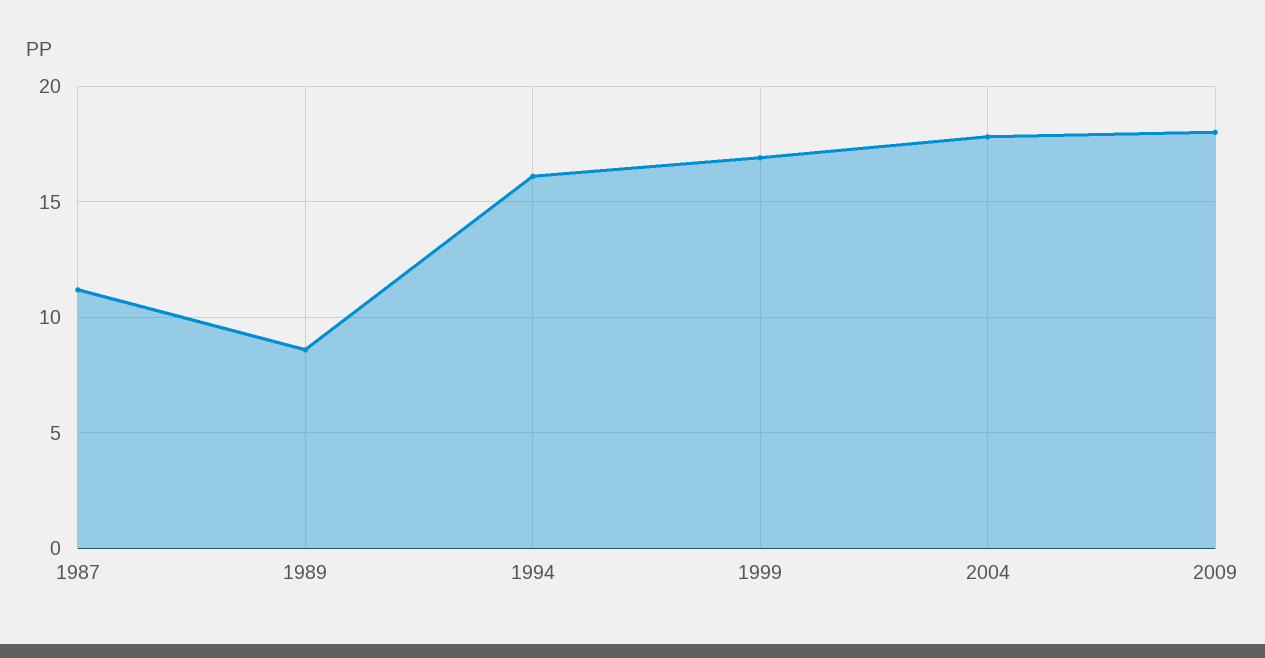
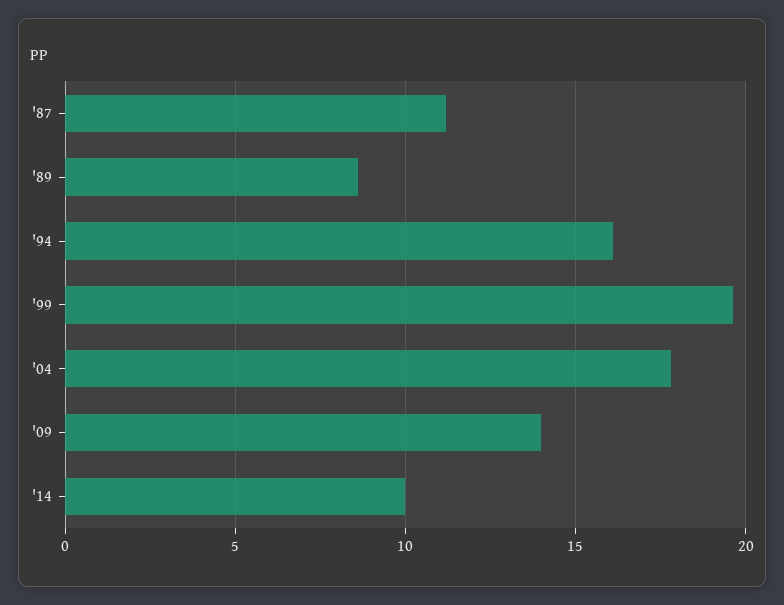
1999: 17 -> 19.5
2009: 18 -> 14
'14: none -> 10

